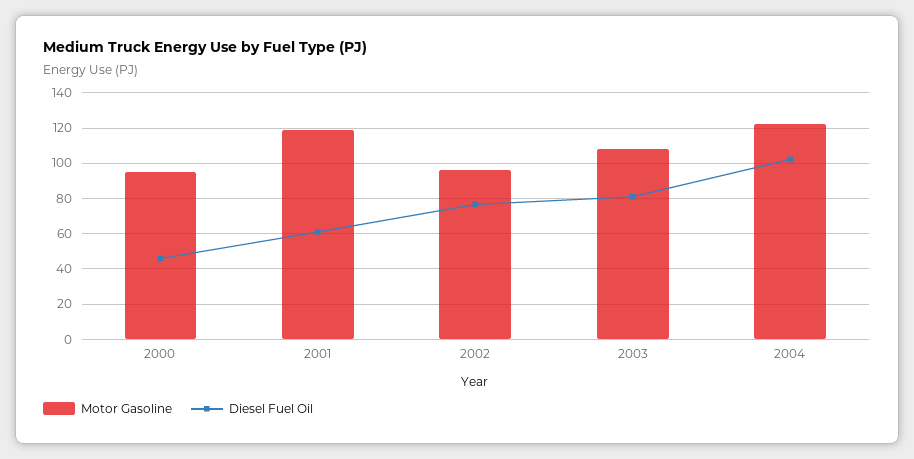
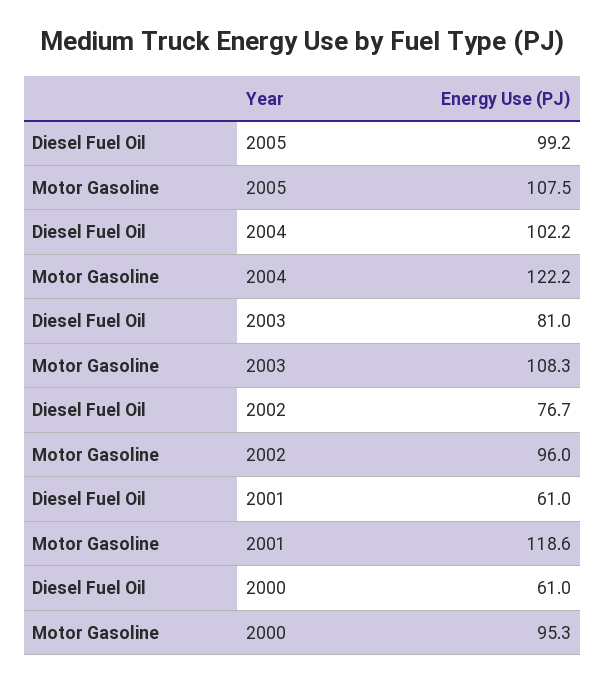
Diesel Fuel Oil, 2000: 45 -> 61
Diesel Fuel Oil, 2005: none -> 99.2
Motor Gasoline, 2005: none -> 107.5

